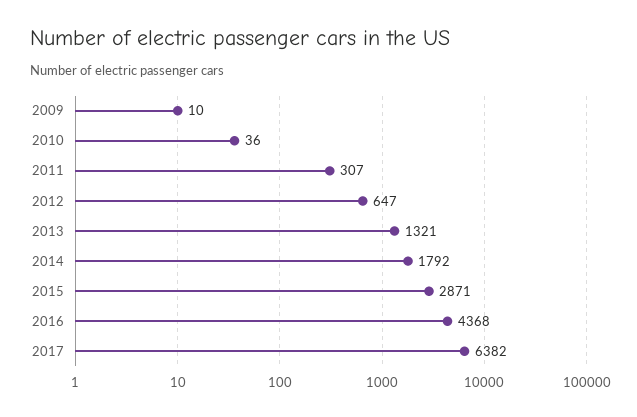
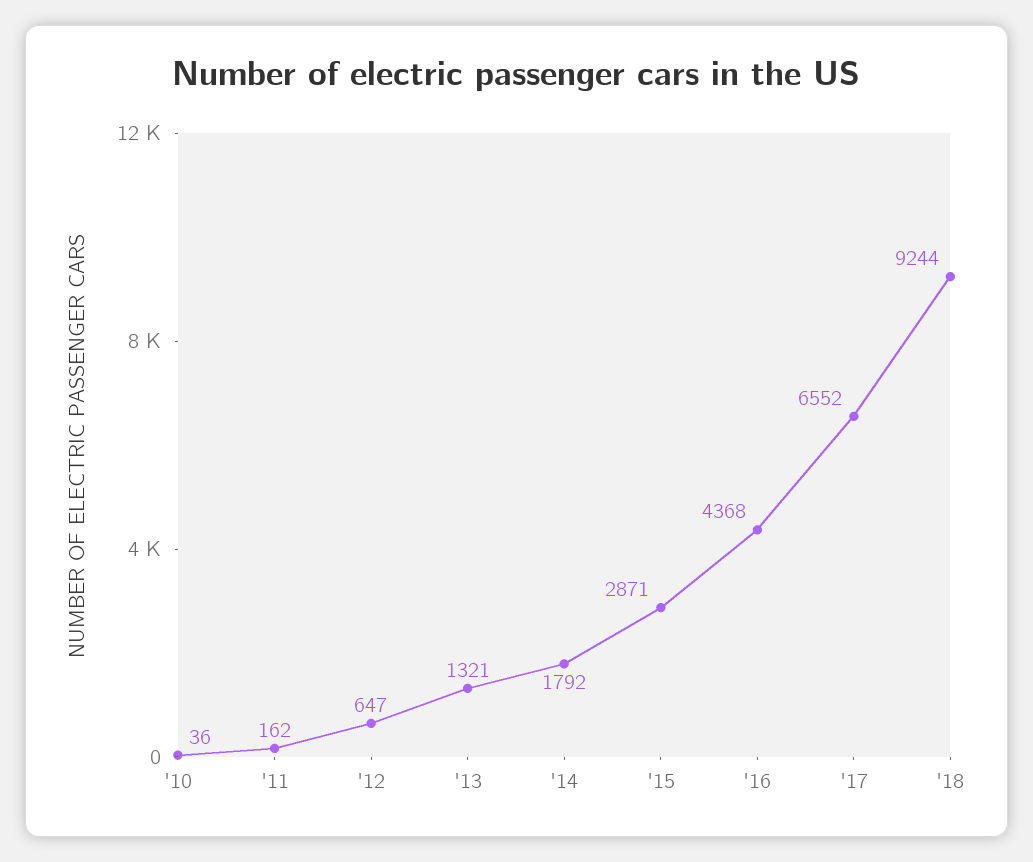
2009: 10 -> none
2011: 307 -> 162
2017: 6382 -> 6552
'18: none -> 9244

